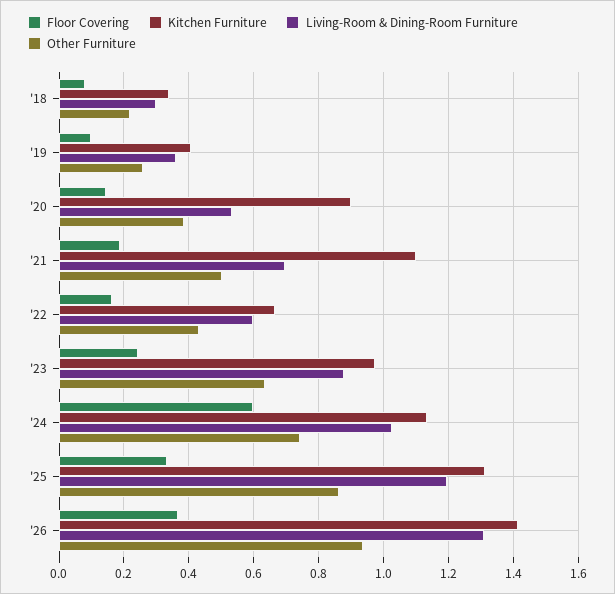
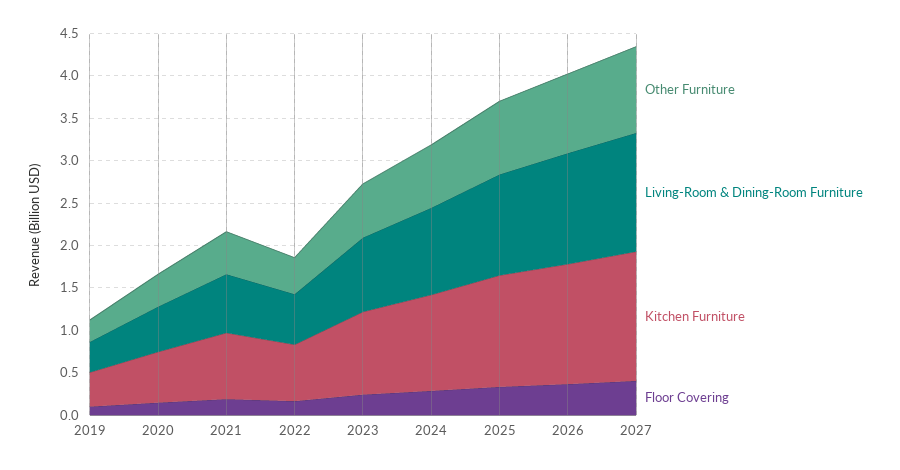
Floor Covering, '18: 0.08 -> none
Kitchen Furniture, '18: 0.34 -> none
Living-Room & Dining-Room Furniture, '18: 0.3 -> none
Other Furniture, '18: 0.22 -> none
Kitchen Furniture, '20: 0.9 -> 0.6
Kitchen Furniture, '21: 1.1 -> 0.8
Floor Covering, '24: 0.6 -> 0.3
Other Furniture, 2027: none -> 1
Living-Room & Dining-Room Furniture, 2027: none -> 1.4
Kitchen Furniture, 2027: none -> 1.5
Floor Covering, 2027: none -> 0.4

